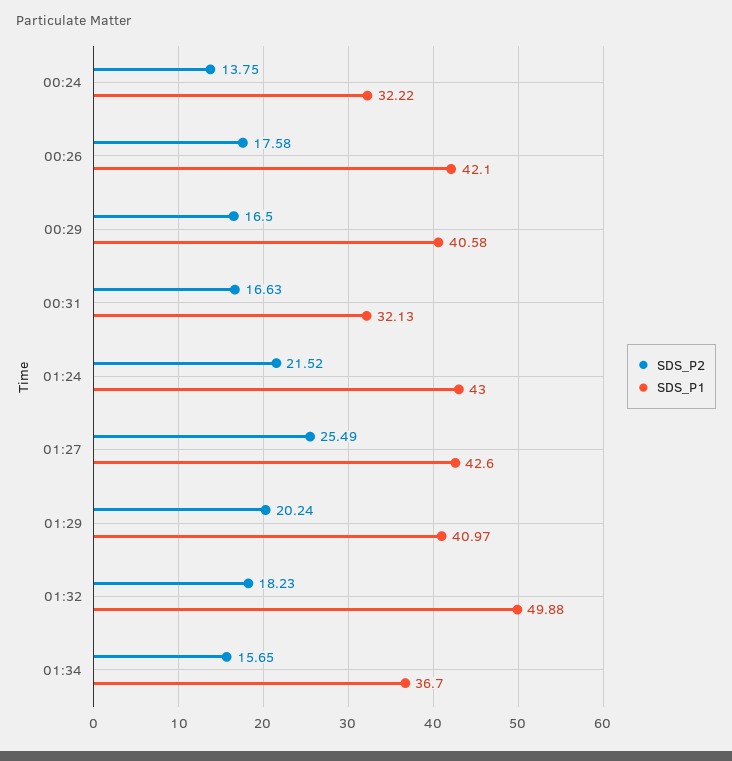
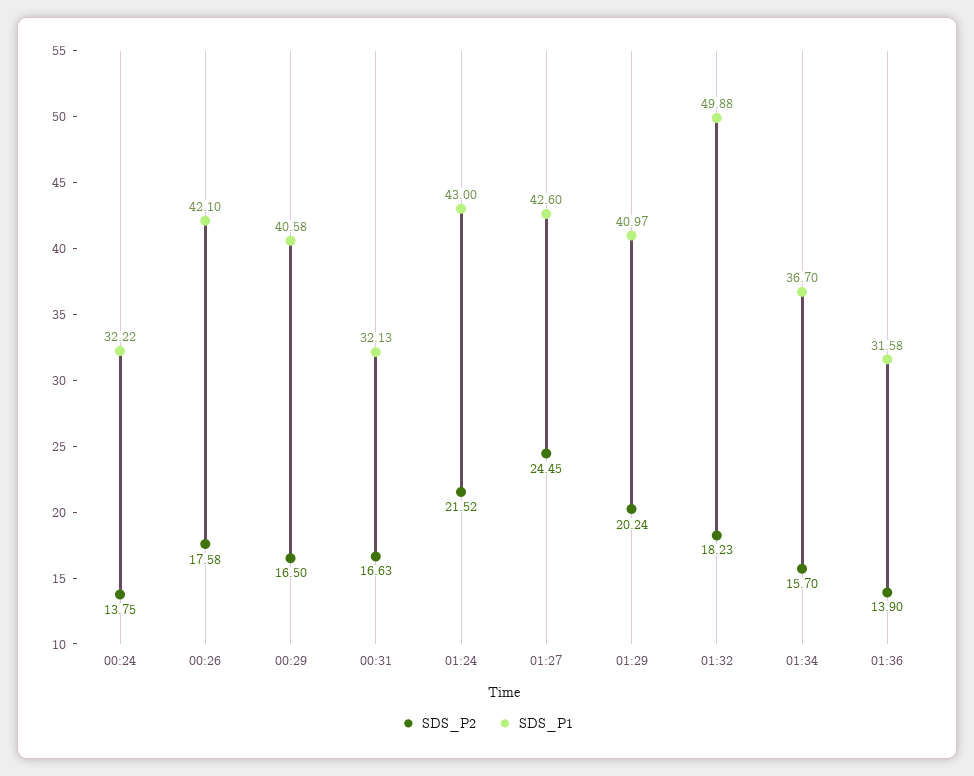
SDS_P2, 01:27: 25.49 -> 24.45
SDS_P2, 01:34: 15.65 -> 15.7
SDS_P2, 01:36: none -> 13.9
SDS_P1, 01:36: none -> 31.58

